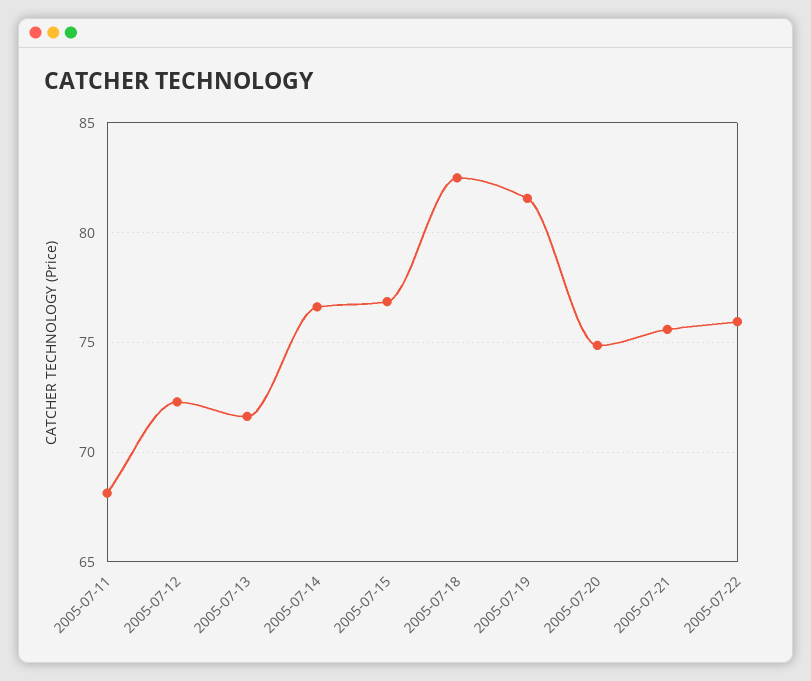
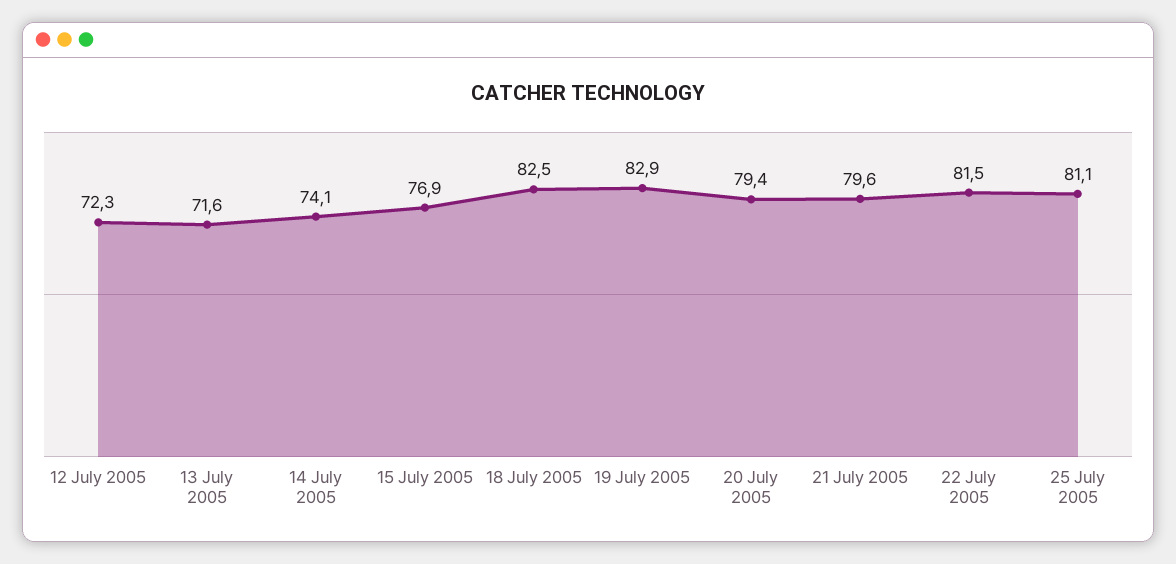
2005-07-11: 68 -> none
2005-07-14: 76.5 -> 74.1
2005-07-19: 81.5 -> 82.9
2005-07-20: 75 -> 79.4
2005-07-21: 75.5 -> 79.6
2005-07-22: 76 -> 81.5
25 July 2005: none -> 81.1

